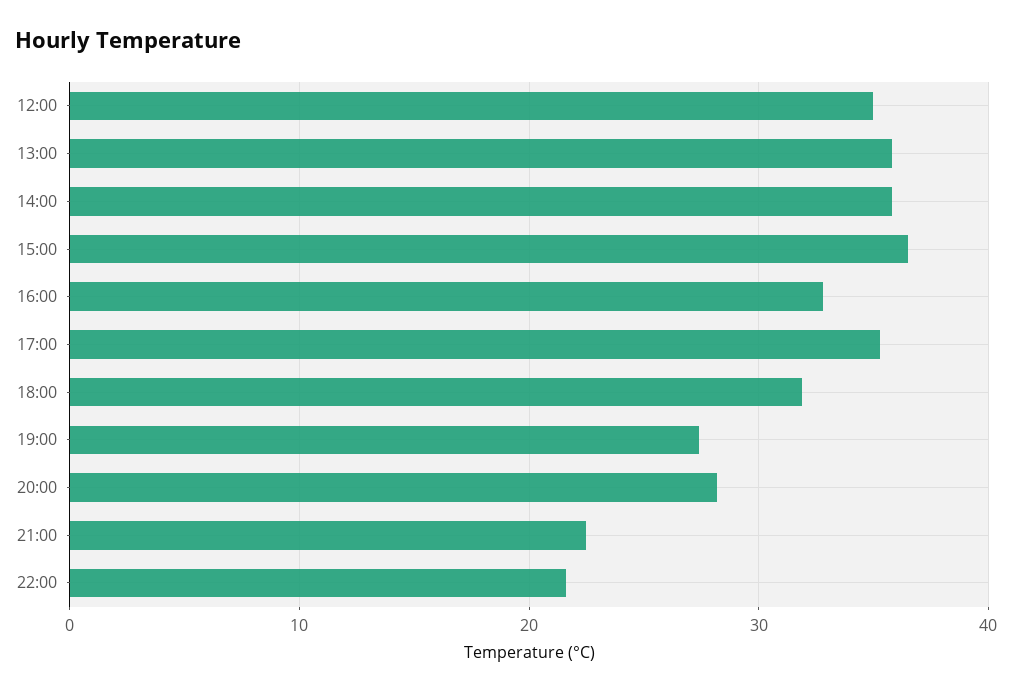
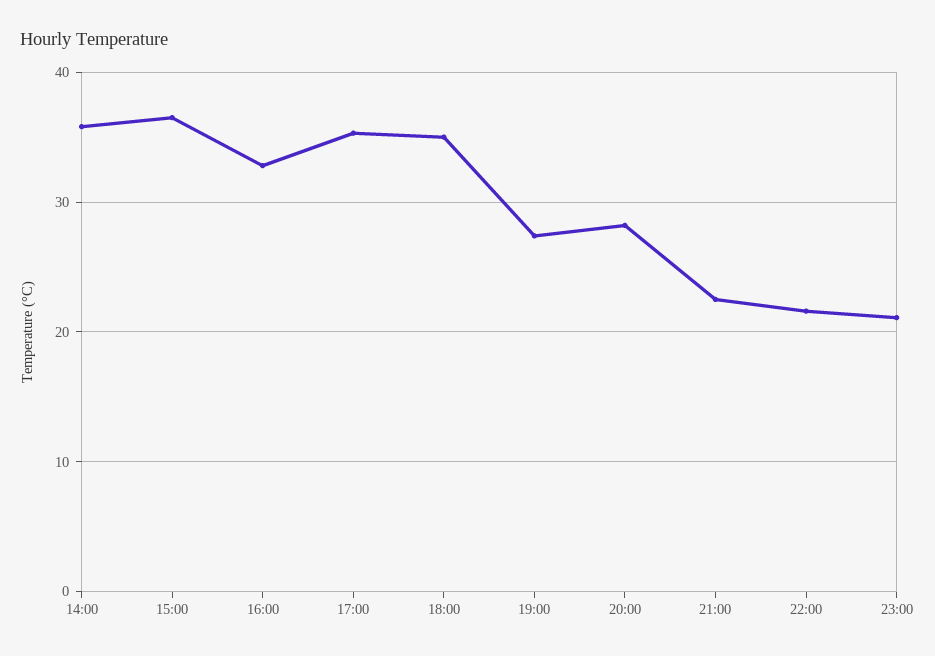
12:00: 35 -> none
13:00: 36 -> none
18:00: 32 -> 35
23:00: none -> 21

